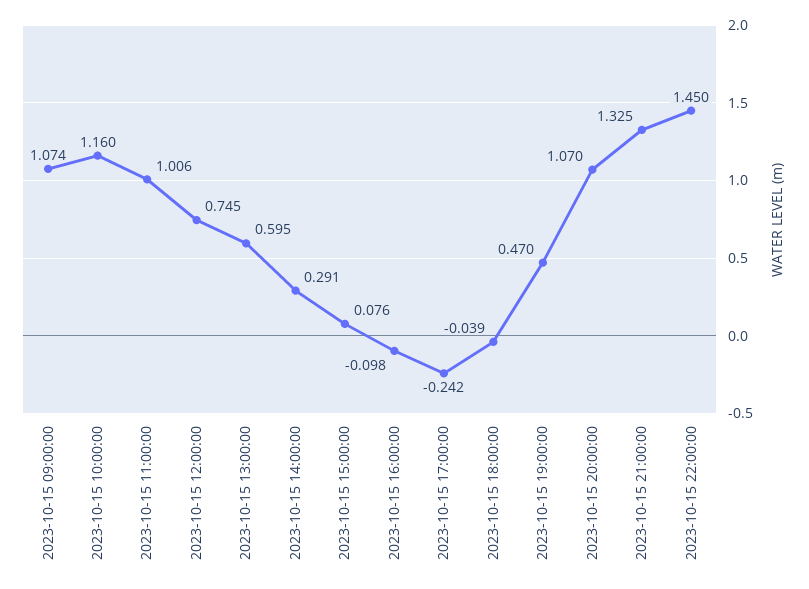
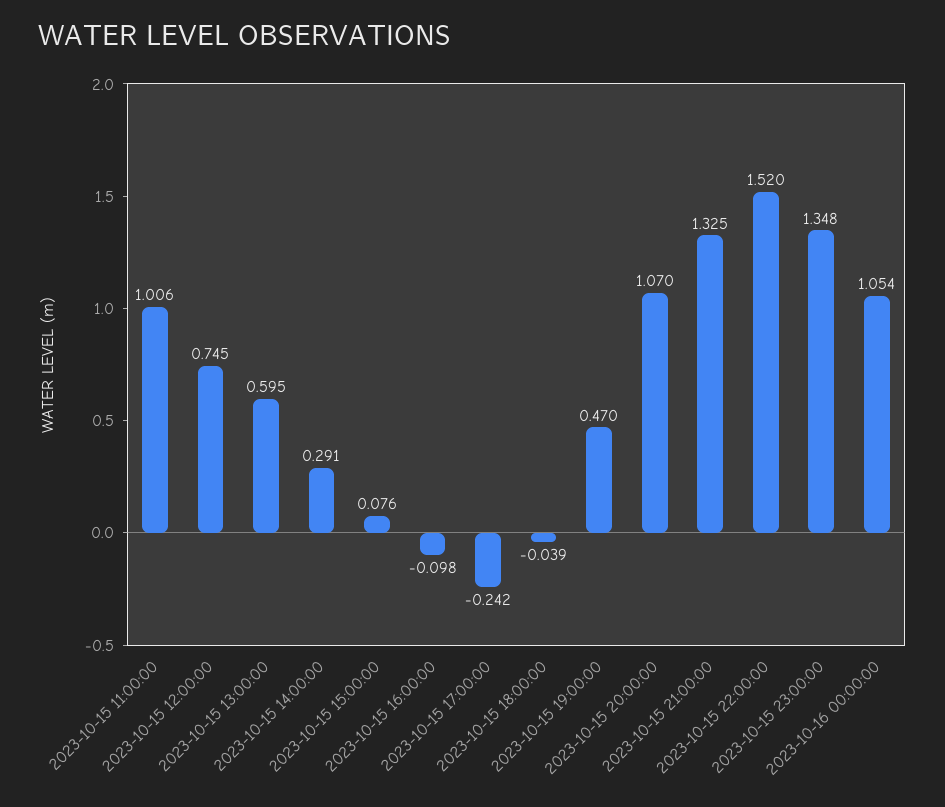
2023-10-15 09:00:00: 1.074 -> none
2023-10-15 10:00:00: 1.16 -> none
2023-10-15 22:00:00: 1.45 -> 1.52
2023-10-15 23:00:00: none -> 1.348
2023-10-16 00:00:00: none -> 1.054

